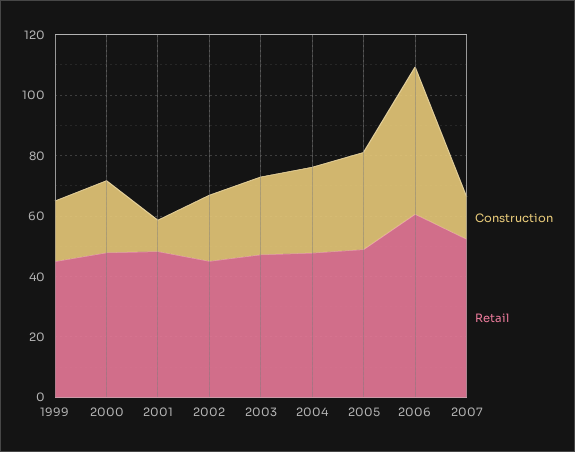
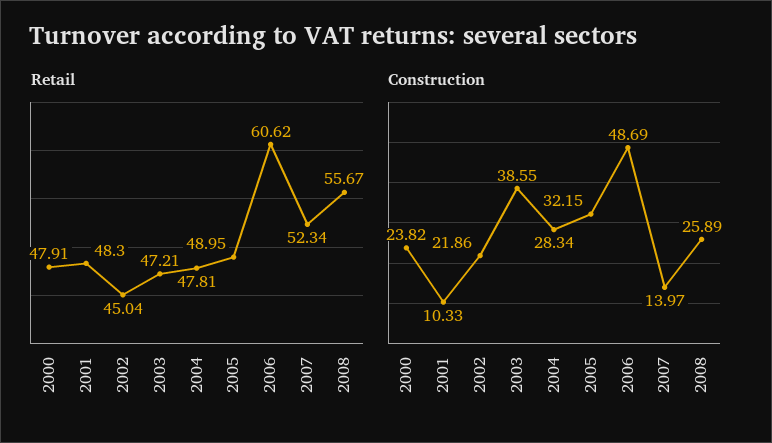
Construction, 1999: 20 -> none
Retail, 1999: 45 -> none
Construction, 2003: 25 -> 38.55
Retail, 2008: none -> 55.67
Construction, 2008: none -> 25.89

